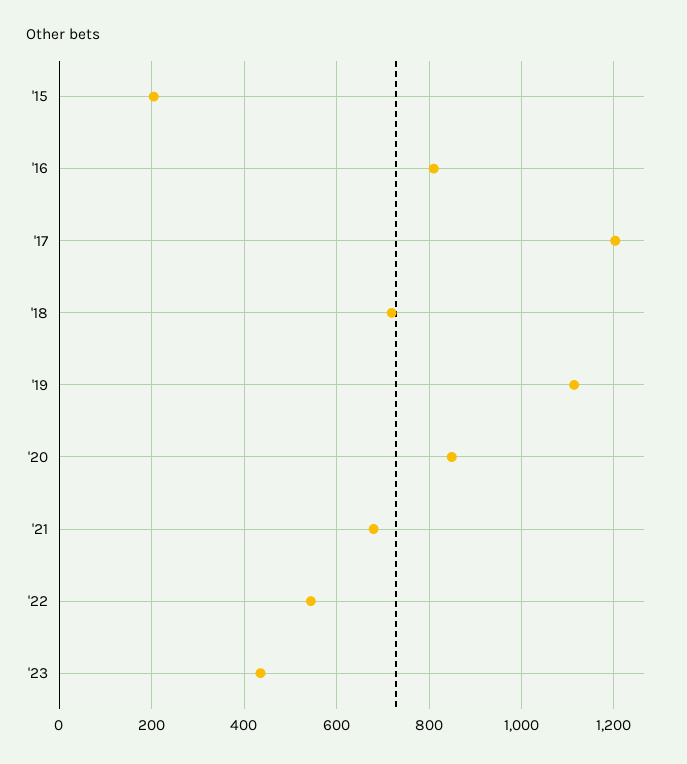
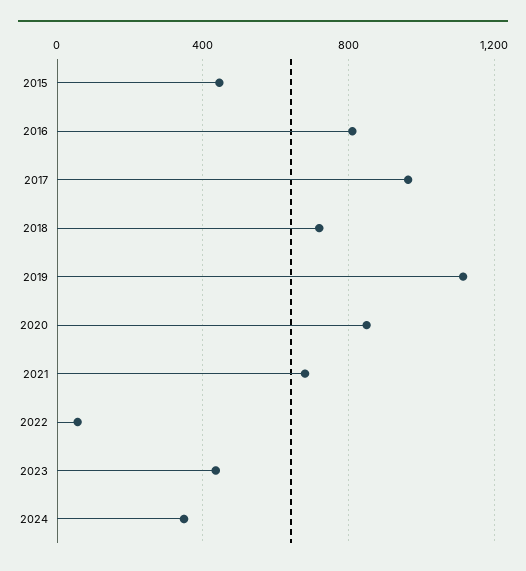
'15: 200 -> 450
'17: 1200 -> 950
'22: 540 -> 50
2024: none -> 350

